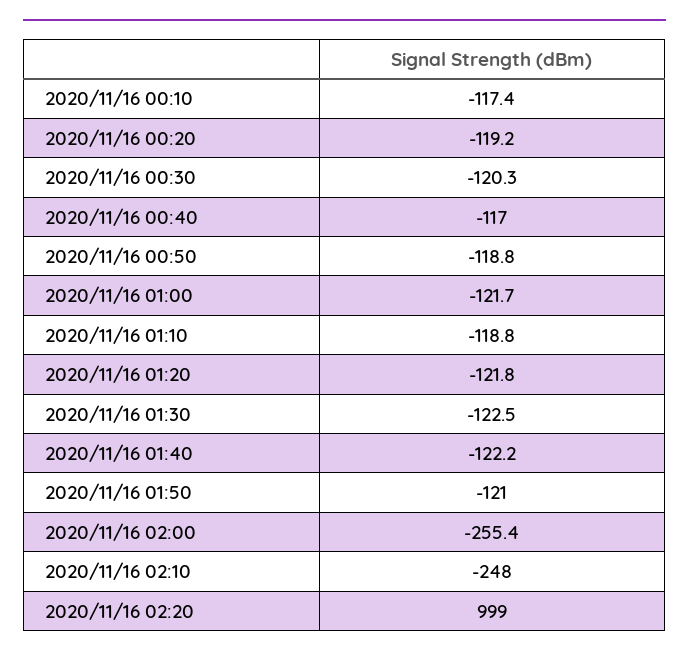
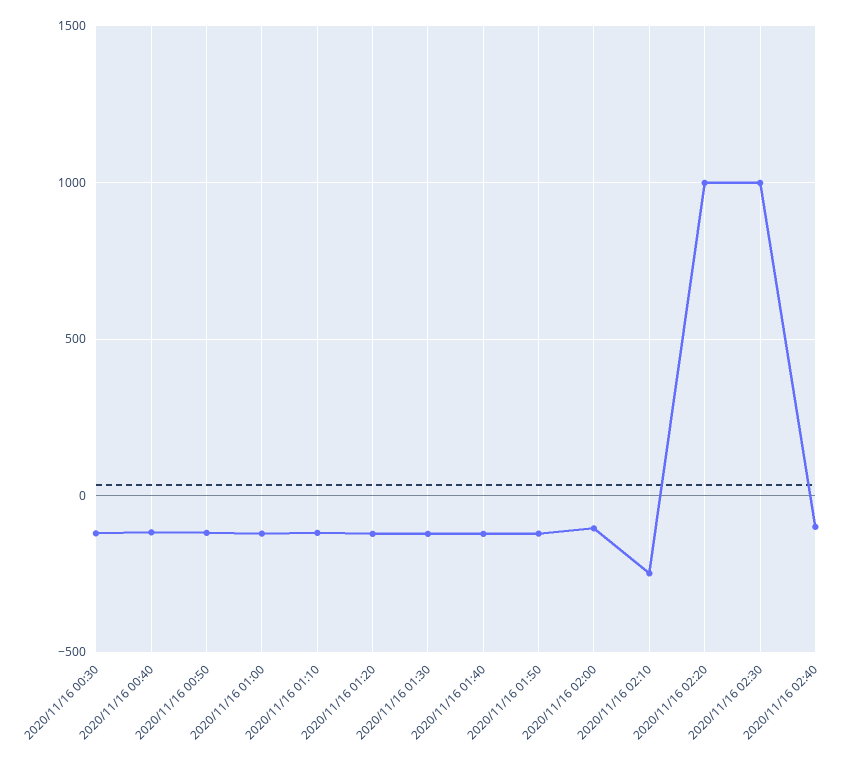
2020/11/16 00:10: -117.4 -> none
2020/11/16 00:20: -119.2 -> none
2020/11/16 02:00: -255.4 -> -100
2020/11/16 02:30: none -> 1000
2020/11/16 02:40: none -> -100

